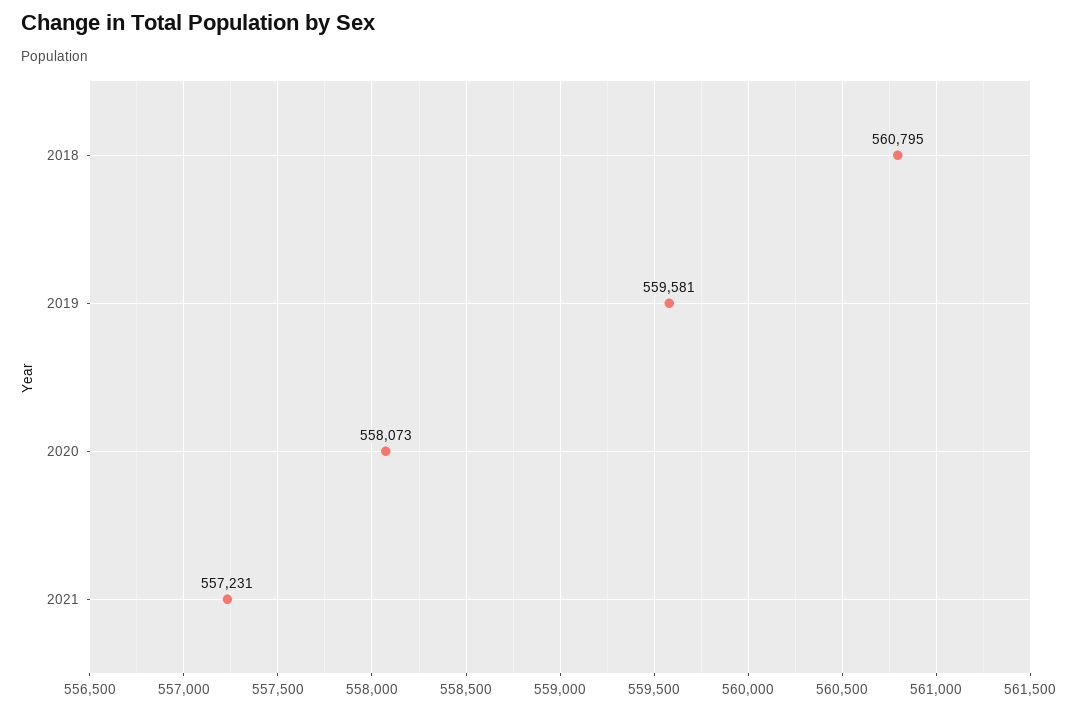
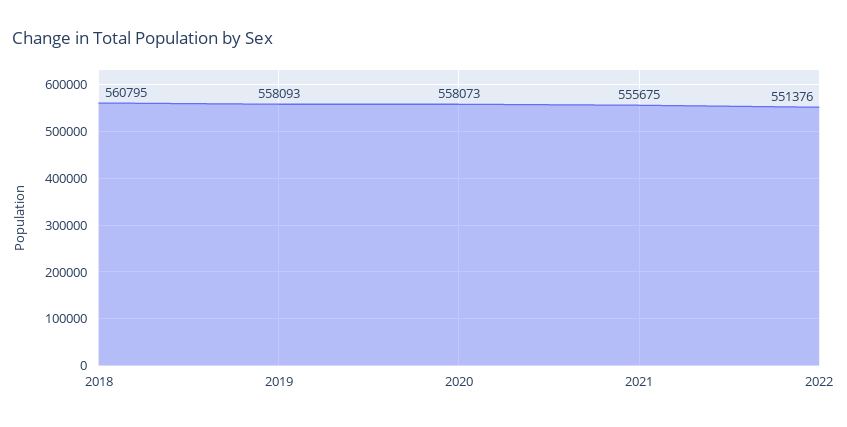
2019: 559581 -> 558093
2021: 557231 -> 555675
2022: none -> 551376

